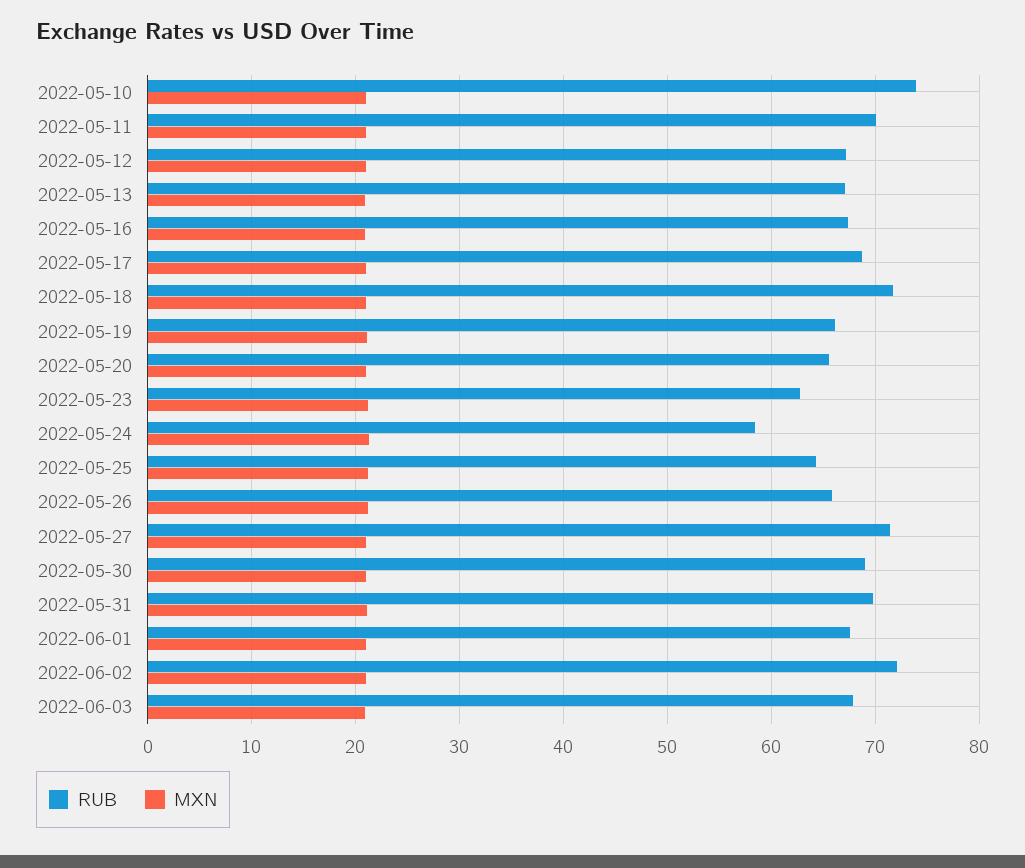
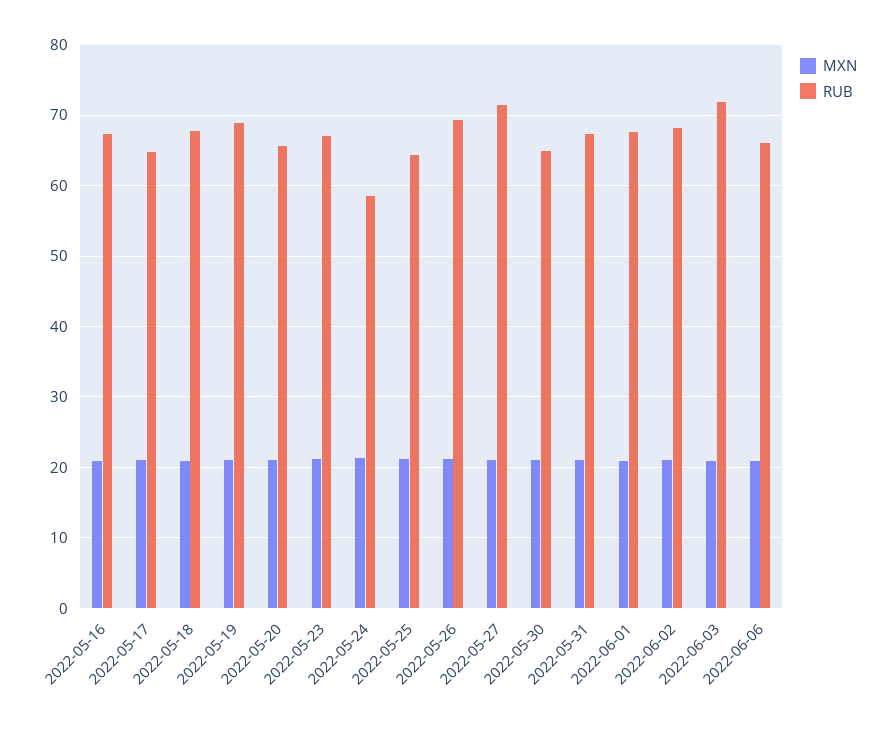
RUB, 2022-05-10: 74 -> none
MXN, 2022-05-10: 21 -> none
RUB, 2022-05-11: 70 -> none
MXN, 2022-05-11: 21 -> none
RUB, 2022-05-12: 67 -> none
MXN, 2022-05-12: 21 -> none
RUB, 2022-05-13: 67 -> none
MXN, 2022-05-13: 21 -> none
RUB, 2022-05-17: 69 -> 65
RUB, 2022-05-18: 72 -> 68
RUB, 2022-05-19: 66 -> 69
RUB, 2022-05-23: 63 -> 67
RUB, 2022-05-26: 66 -> 69
RUB, 2022-05-30: 69 -> 65
RUB, 2022-05-31: 70 -> 67
RUB, 2022-06-02: 72 -> 68
RUB, 2022-06-03: 68 -> 72
MXN, 2022-06-06: none -> 21
RUB, 2022-06-06: none -> 66

